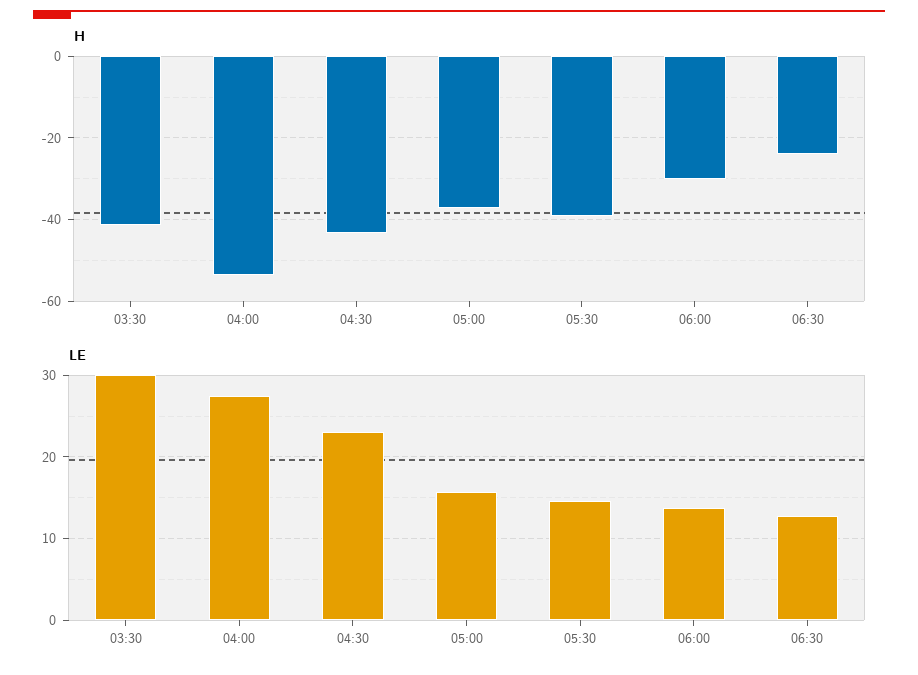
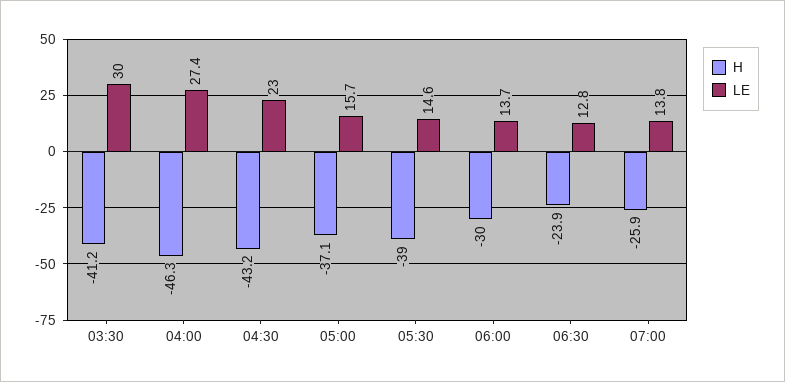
H, 04:00: -54 -> -46.3
H, 07:00: none -> -25.9
LE, 07:00: none -> 13.8

